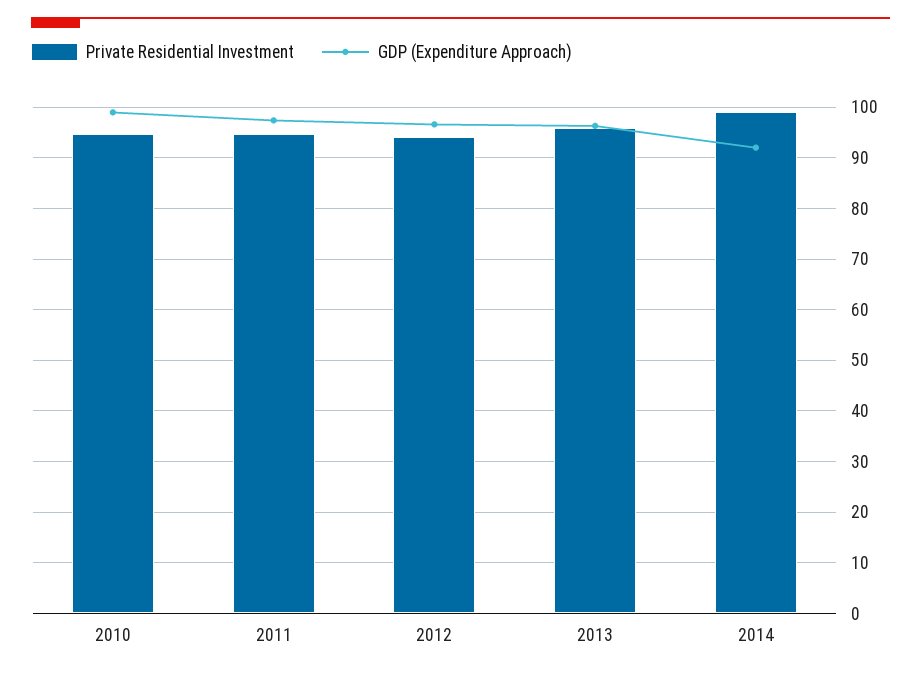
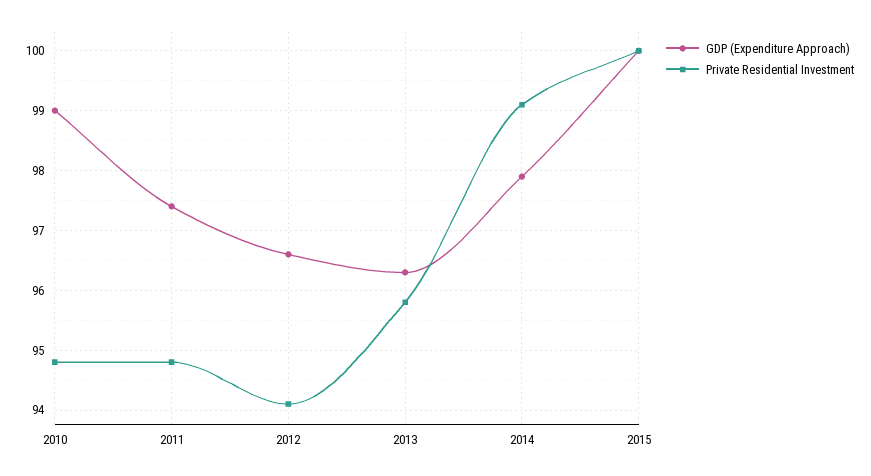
GDP (Expenditure Approach), 2014: 92 -> 98
GDP (Expenditure Approach), 2015: none -> 100
Private Residential Investment, 2015: none -> 100

